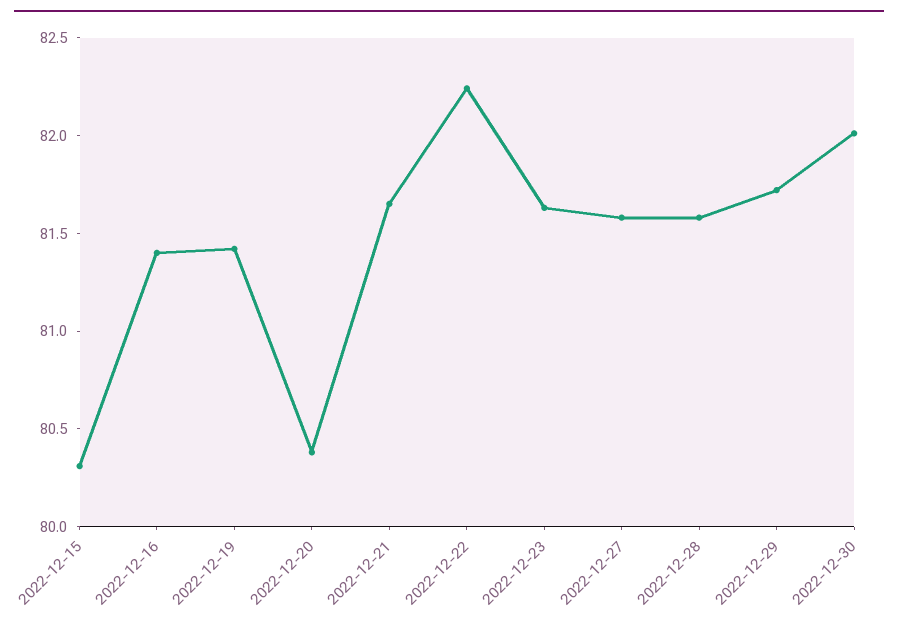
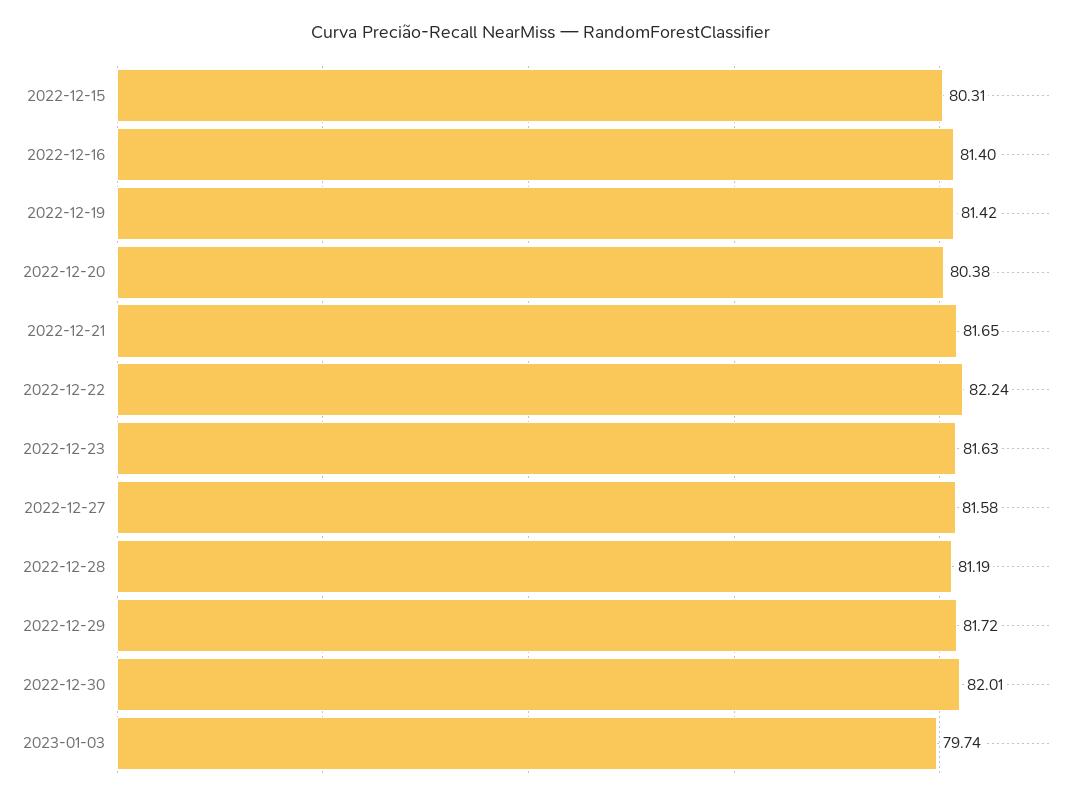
2022-12-28: 81.6 -> 81.19
2023-01-03: none -> 79.74

